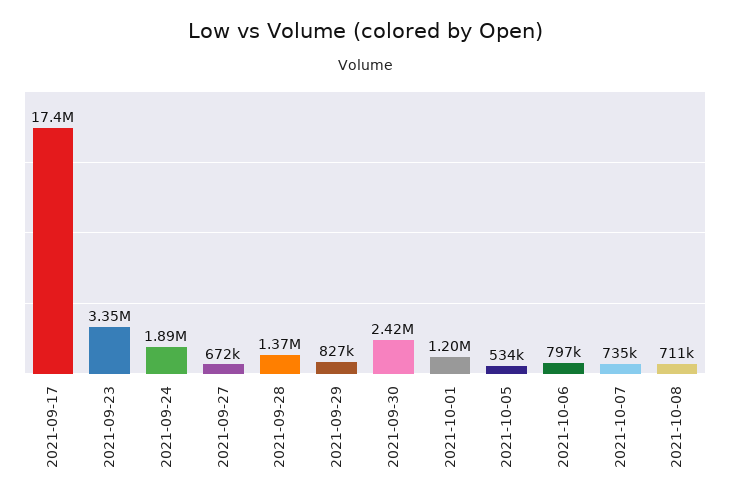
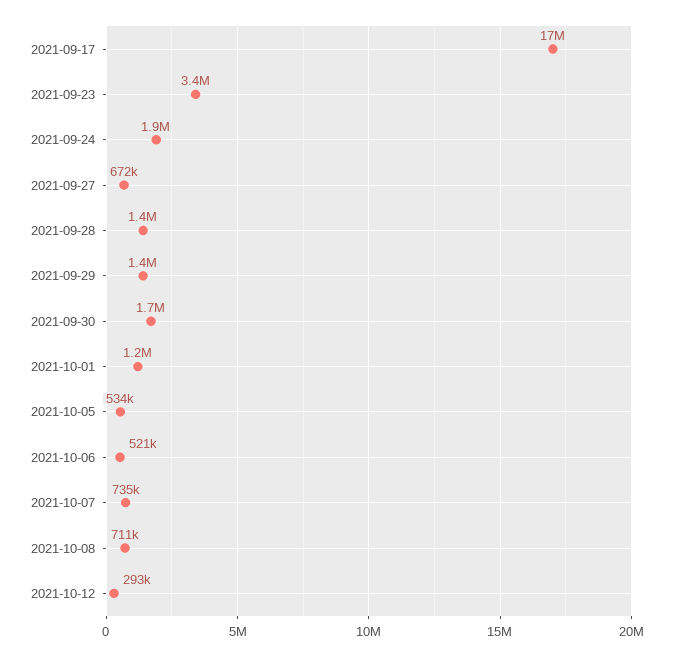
2021-09-29: 827000 -> 1400000
2021-09-30: 2420000 -> 1700000
2021-10-06: 797000 -> 521000
2021-10-12: none -> 293000

